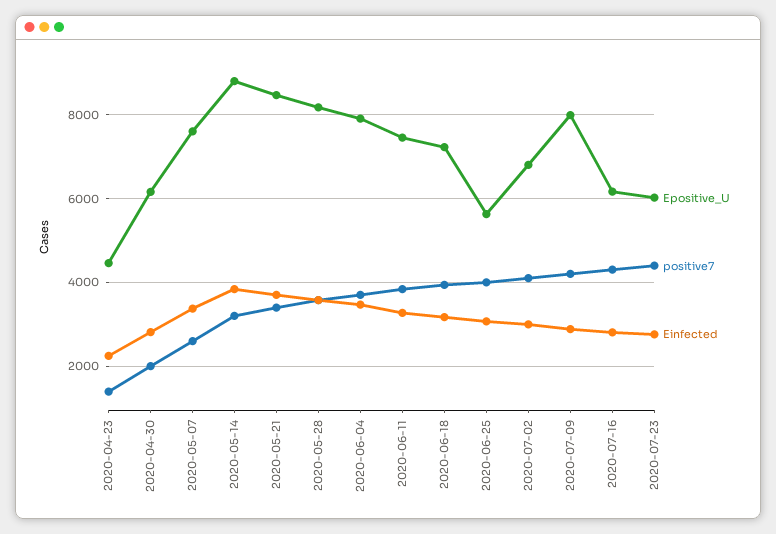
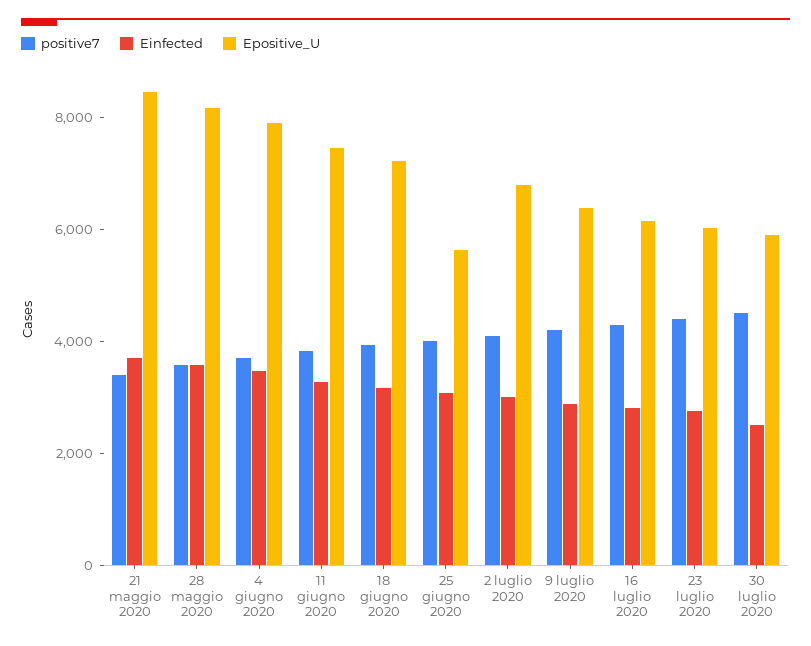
Epositive_U, 2020-04-23: 4400 -> none
positive7, 2020-04-23: 1400 -> none
Einfected, 2020-04-23: 2200 -> none
Epositive_U, 2020-04-30: 6200 -> none
positive7, 2020-04-30: 2000 -> none
Einfected, 2020-04-30: 2800 -> none
Epositive_U, 2020-05-07: 7600 -> none
positive7, 2020-05-07: 2600 -> none
Einfected, 2020-05-07: 3400 -> none
Epositive_U, 2020-05-14: 8800 -> none
positive7, 2020-05-14: 3200 -> none
Einfected, 2020-05-14: 3800 -> none
Epositive_U, 2020-07-09: 8000 -> 6500
positive7, 30 luglio 2020: none -> 4500
Einfected, 30 luglio 2020: none -> 2500
Epositive_U, 30 luglio 2020: none -> 6000

